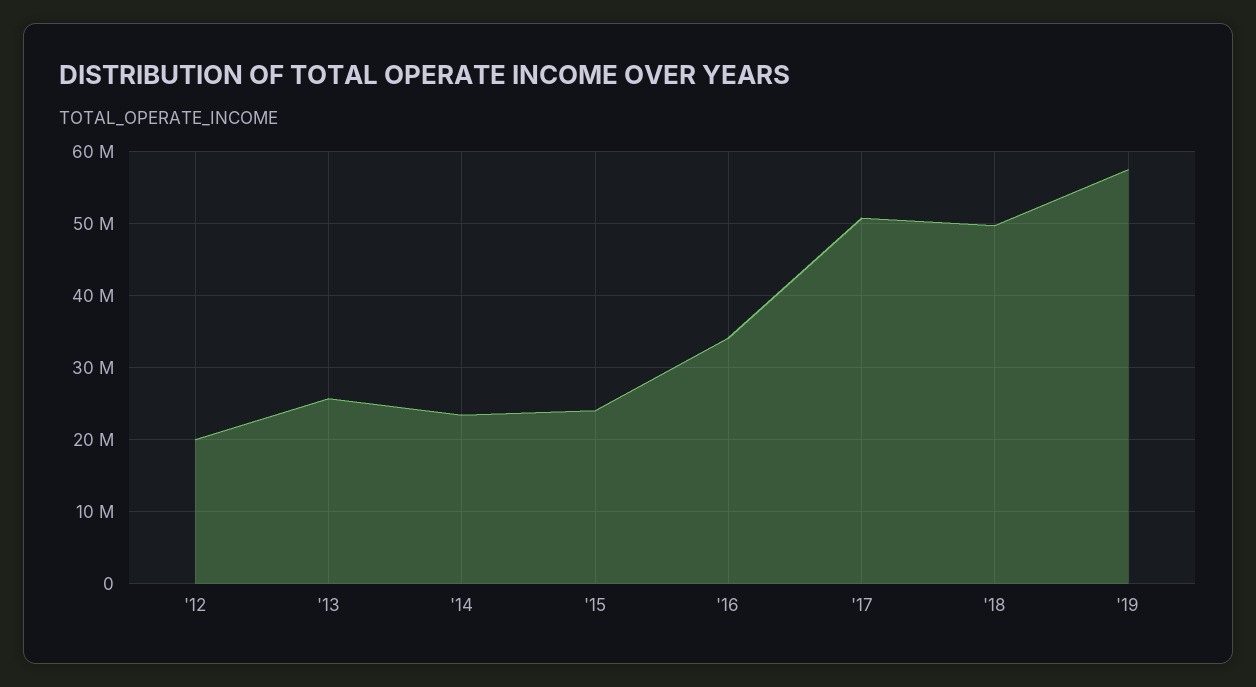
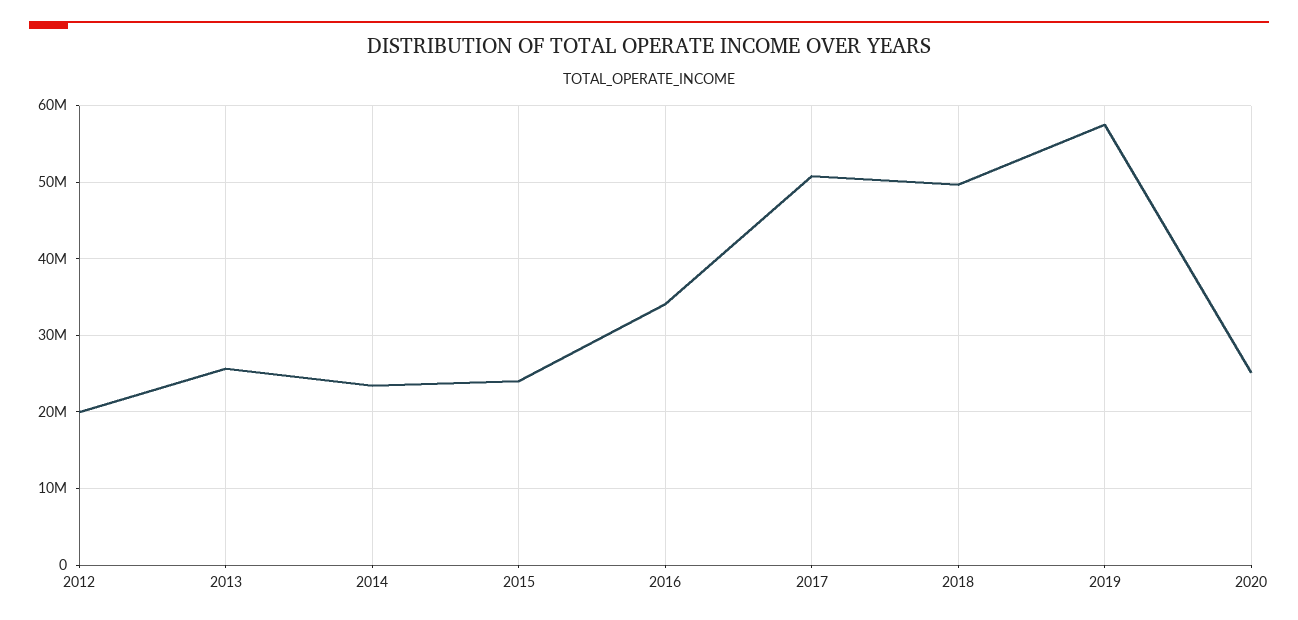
2020: none -> 25000000

